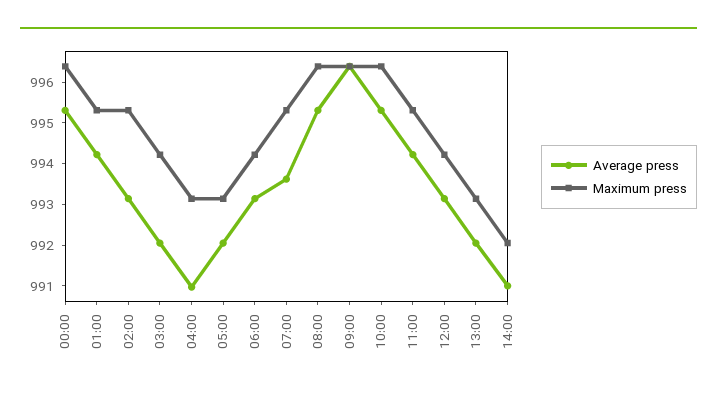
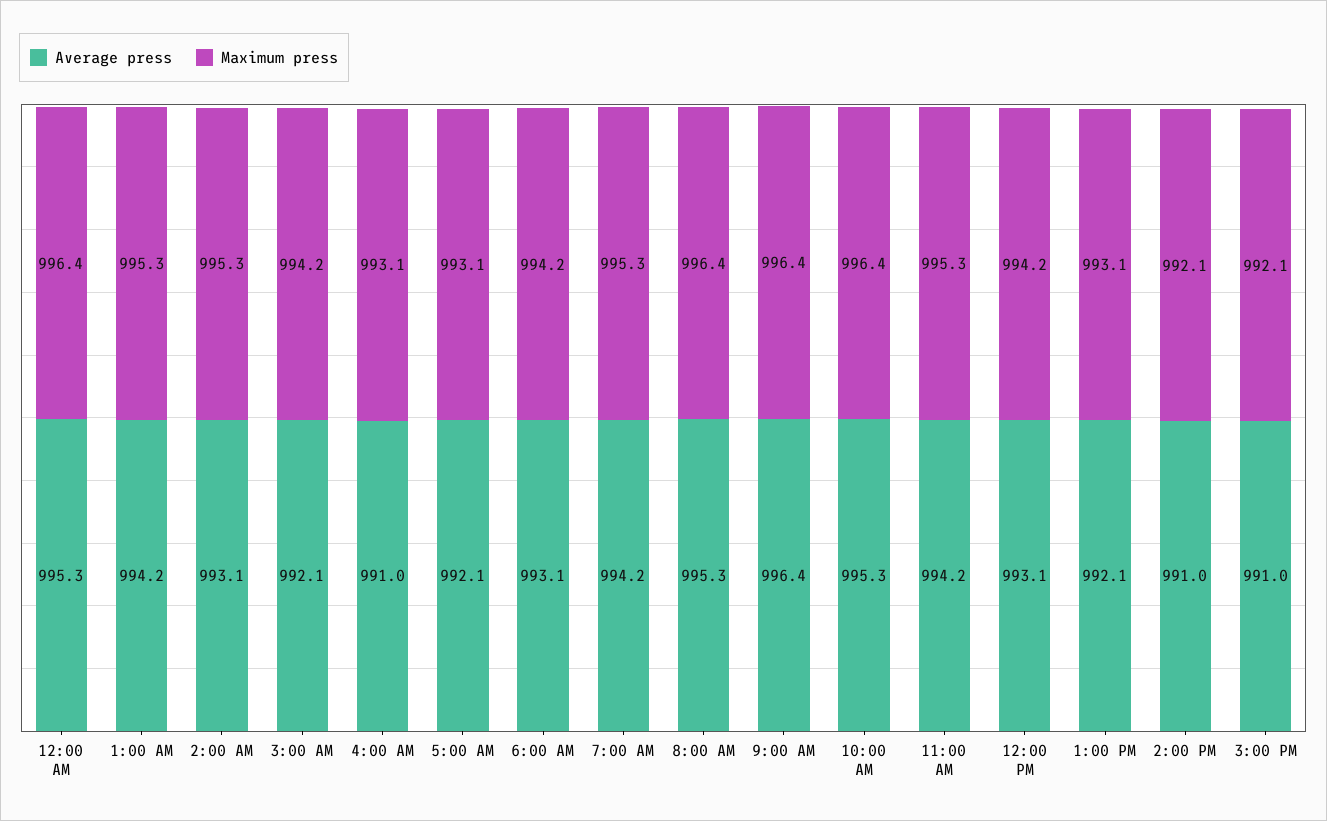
Average press, 07:00: 993.6 -> 994.2
Average press, 3:00 PM: none -> 991
Maximum press, 3:00 PM: none -> 992.1

